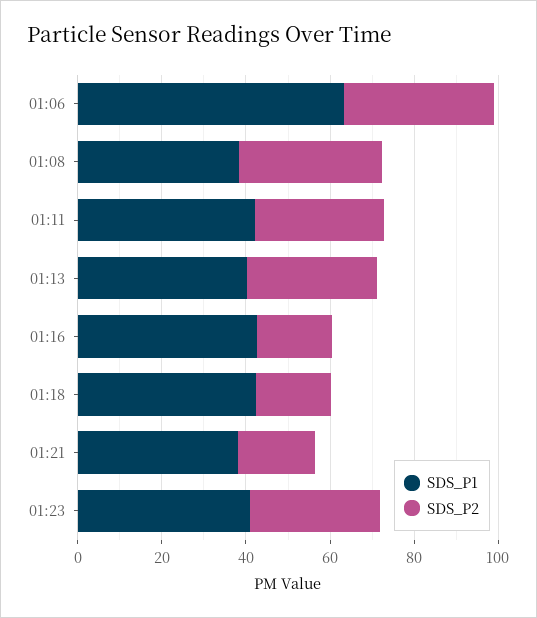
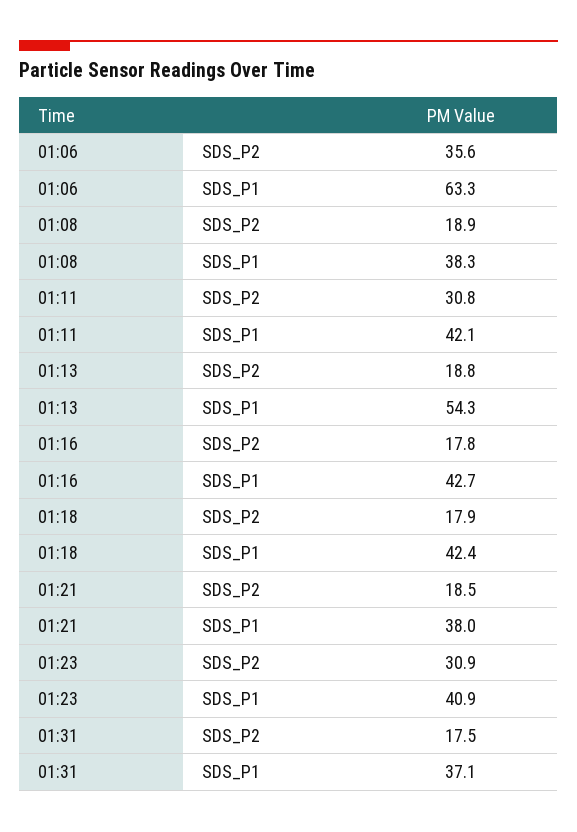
SDS_P2, 01:08: 35 -> 18.9
SDS_P1, 01:13: 40 -> 54.3
SDS_P2, 01:13: 30 -> 18.8
SDS_P2, 01:31: none -> 17.5
SDS_P1, 01:31: none -> 37.1

